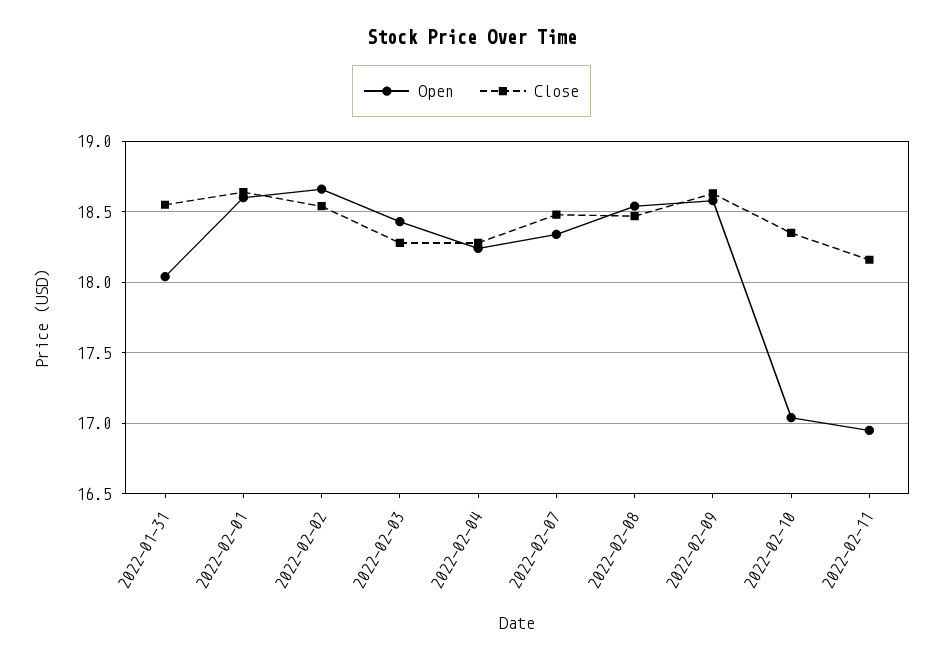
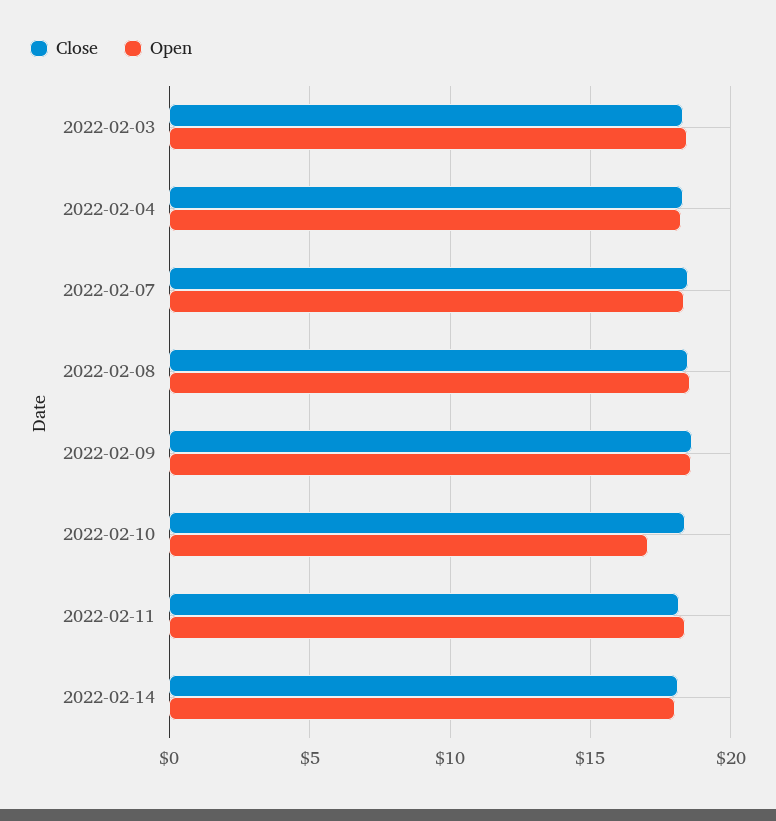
Open, 2022-01-31: 18.05 -> none
Close, 2022-01-31: 18.55 -> none
Open, 2022-02-01: 18.6 -> none
Close, 2022-02-01: 18.65 -> none
Open, 2022-02-02: 18.65 -> none
Close, 2022-02-02: 18.55 -> none
Open, 2022-02-11: 16.95 -> 18.5
Close, 2022-02-14: none -> 18
Open, 2022-02-14: none -> 18

